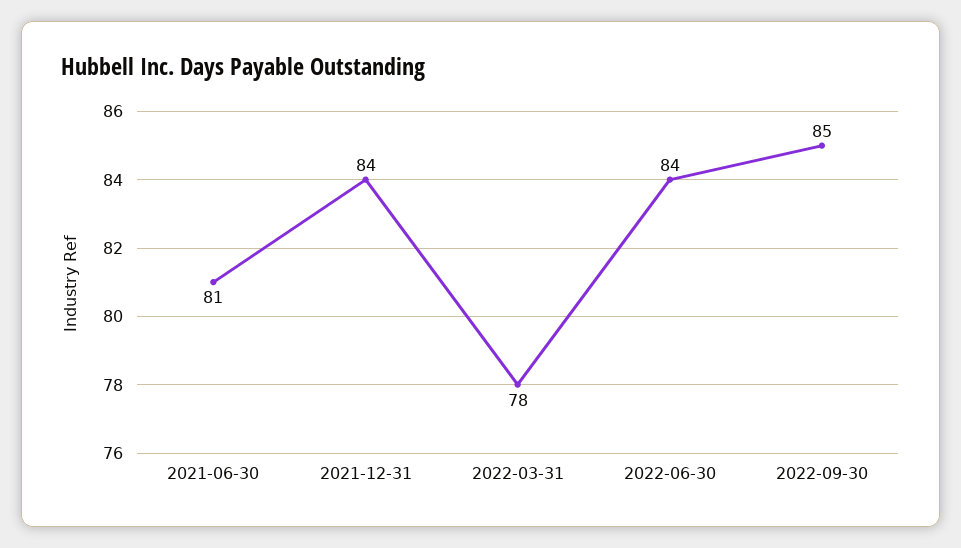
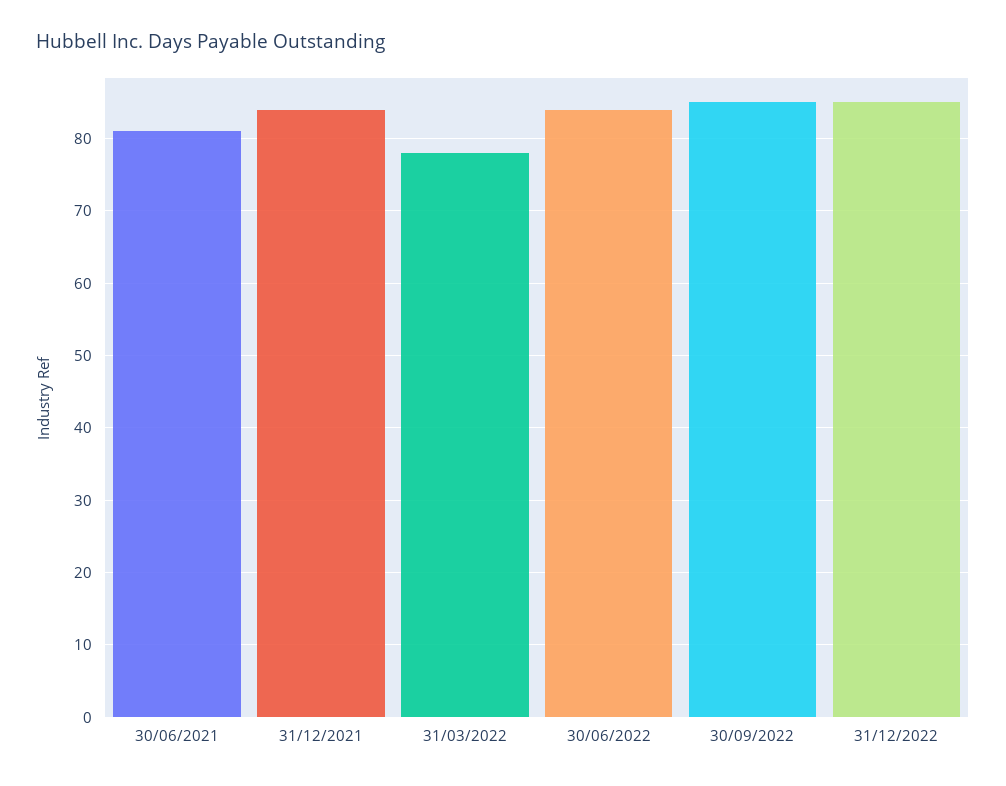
31/12/2022: none -> 85

